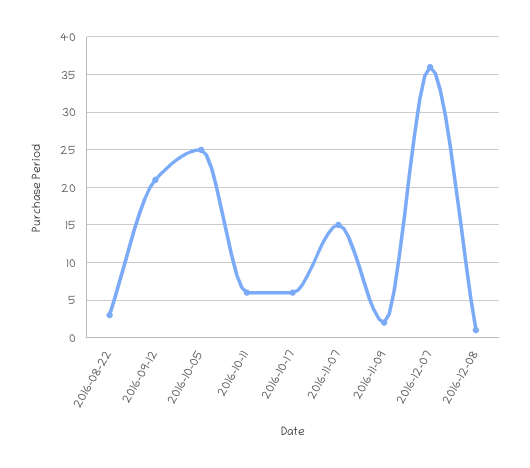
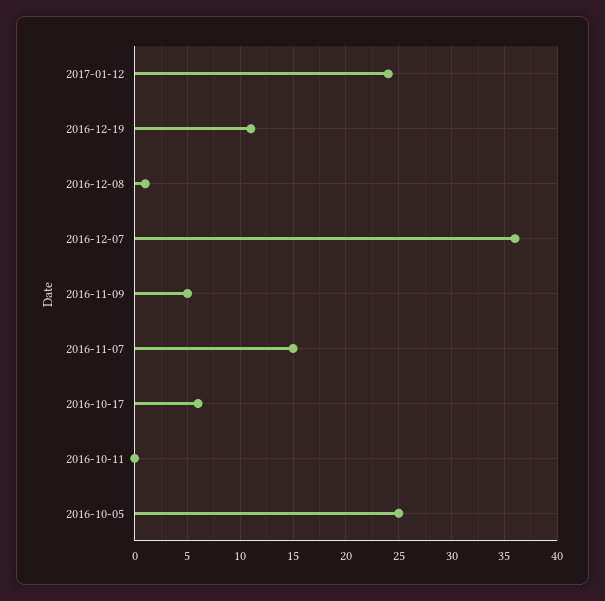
2016-08-22: 3 -> none
2016-09-12: 21 -> none
2016-10-11: 6 -> 0
2016-11-09: 2 -> 5
2017-01-12: none -> 24
2016-12-19: none -> 11

